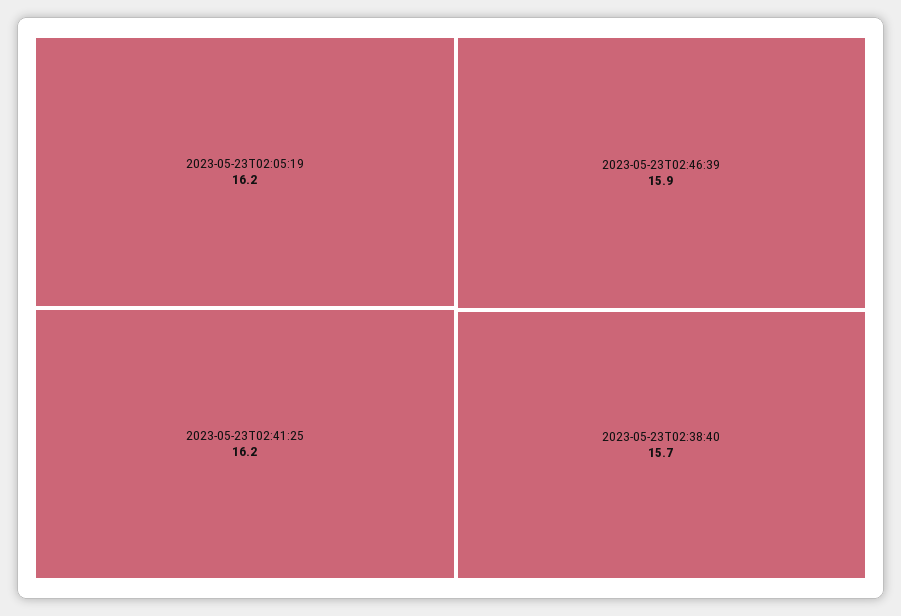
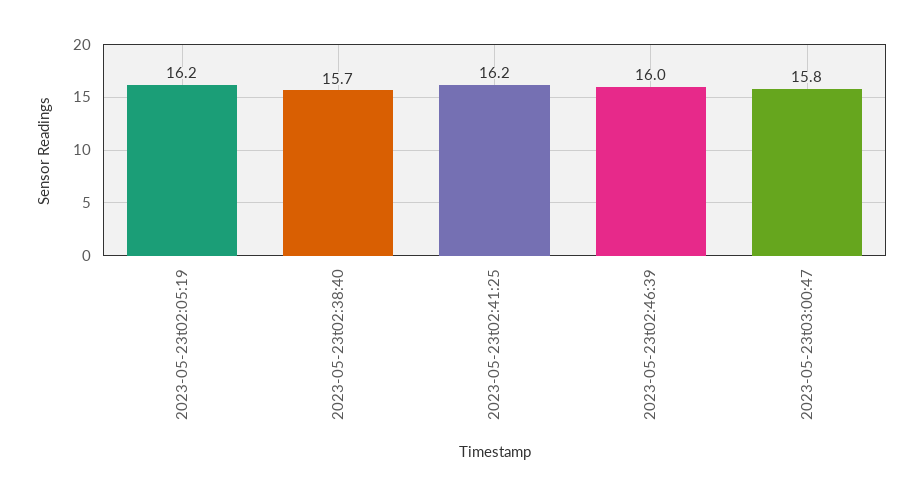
2023-05-23T02:46:39: 15.9 -> 16
2023-05-23t03:00:47: none -> 15.8

